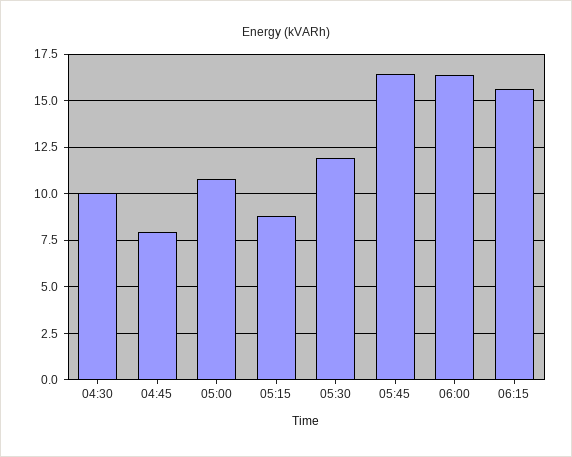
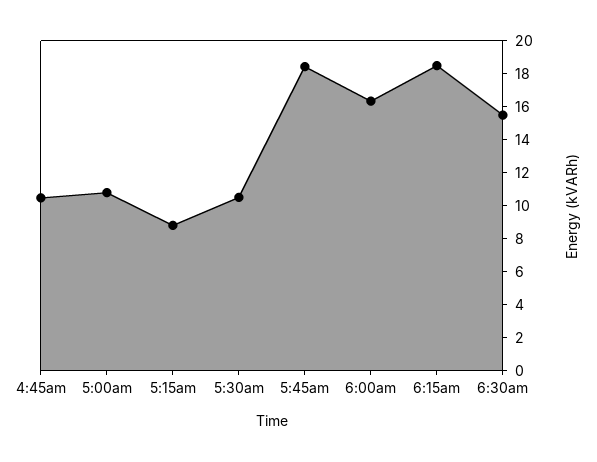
04:30: 10 -> none
04:45: 8 -> 10.5
05:30: 12 -> 10.5
05:45: 16.5 -> 18.5
06:15: 15.5 -> 18.5
6:30am: none -> 15.5

